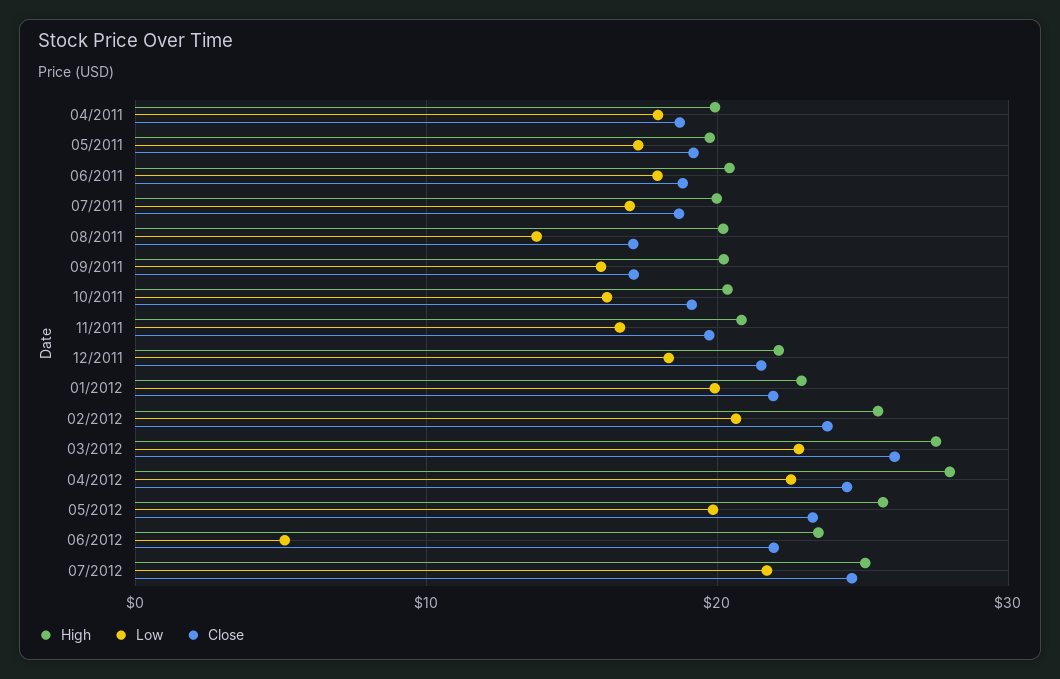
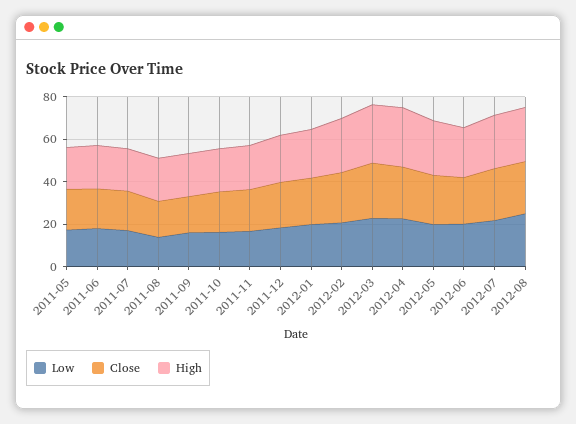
High, 04/2011: 20 -> none
Low, 04/2011: 18 -> none
Close, 04/2011: 19 -> none
Low, 06/2012: 5 -> 20
Low, 2012-08: none -> 25
Close, 2012-08: none -> 25
High, 2012-08: none -> 25

